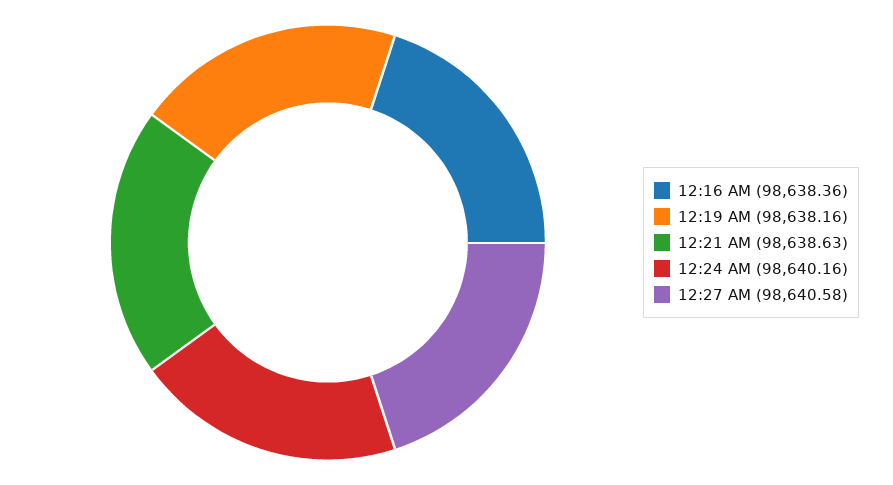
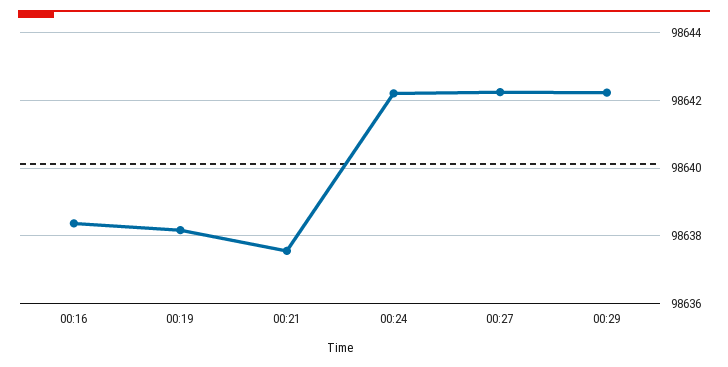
12:21 AM: 98638.63 -> 98637.6
12:24 AM: 98640.16 -> 98642.2
12:27 AM: 98640.58 -> 98642.2
00:29: none -> 98642.2

